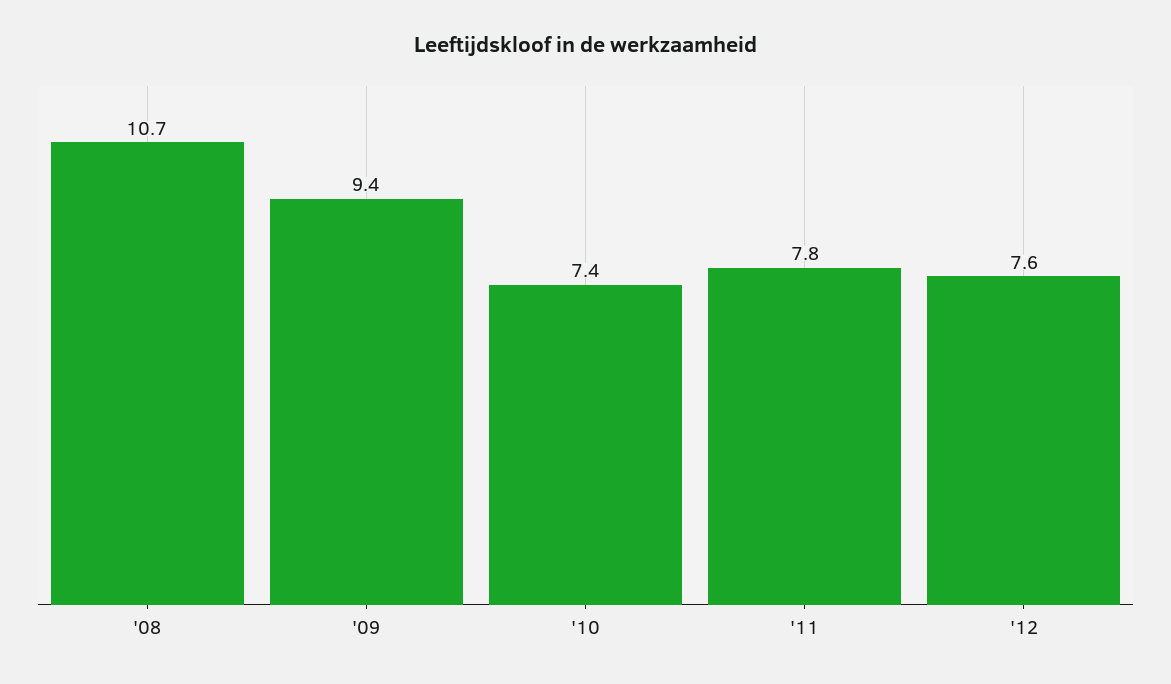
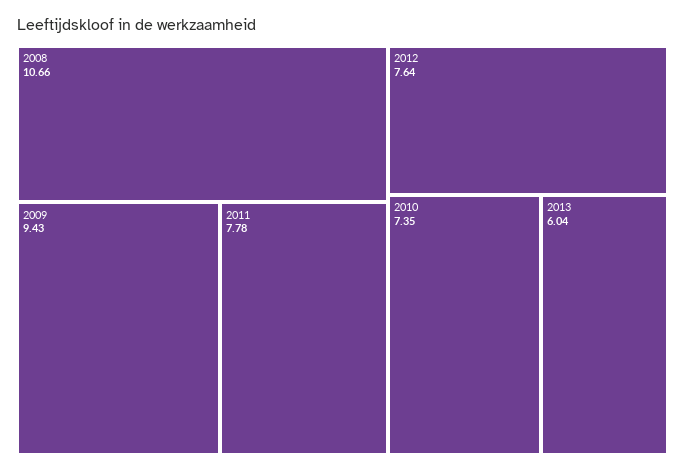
2013: none -> 6.04

